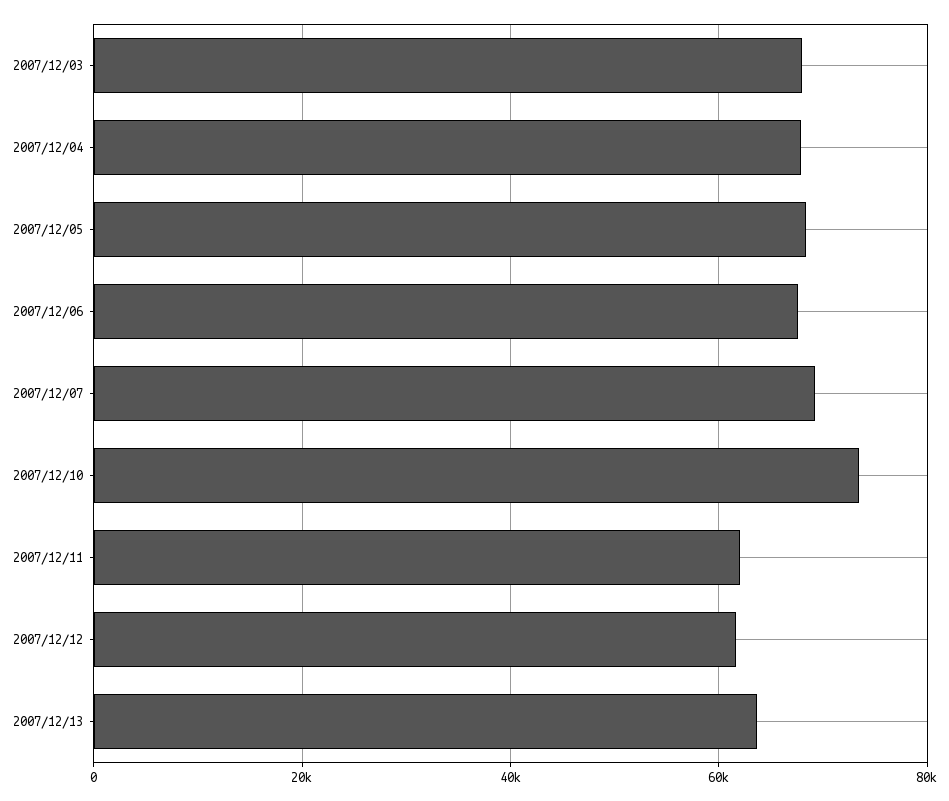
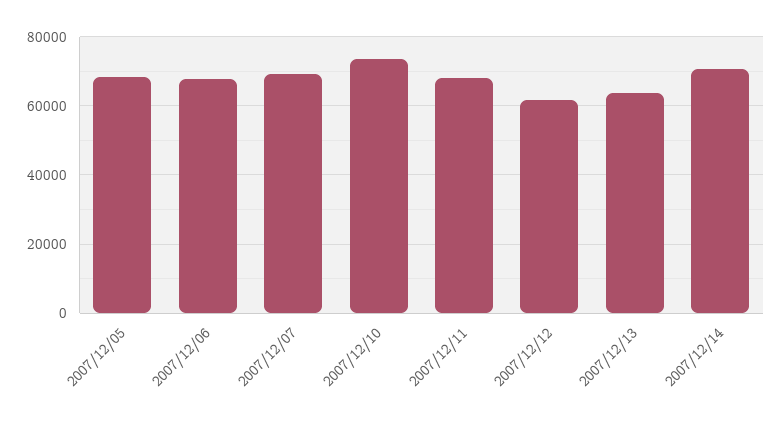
2007/12/03: 68000 -> none
2007/12/04: 68000 -> none
2007/12/11: 62000 -> 68000
2007/12/14: none -> 70000

